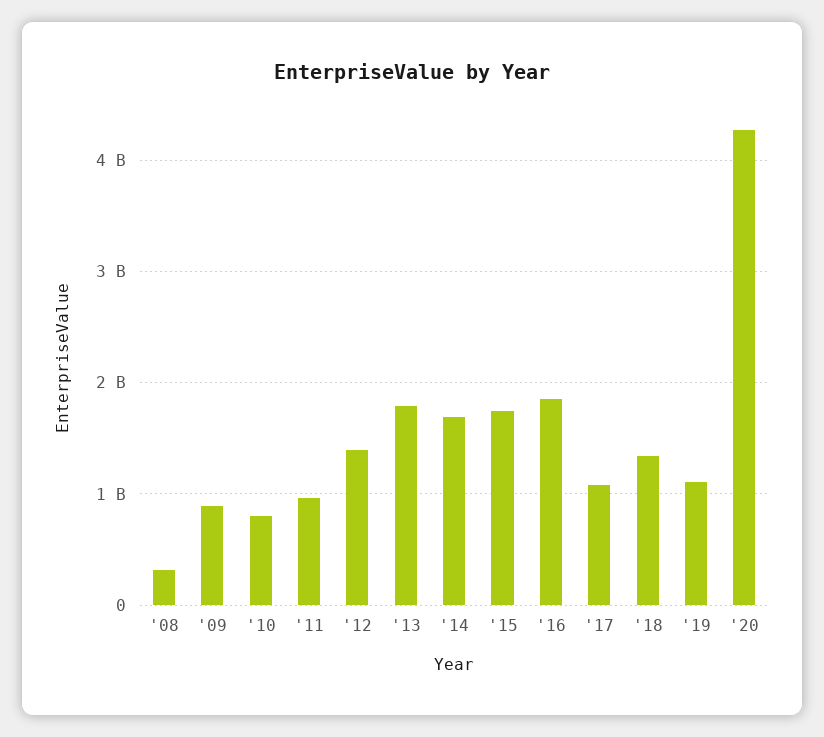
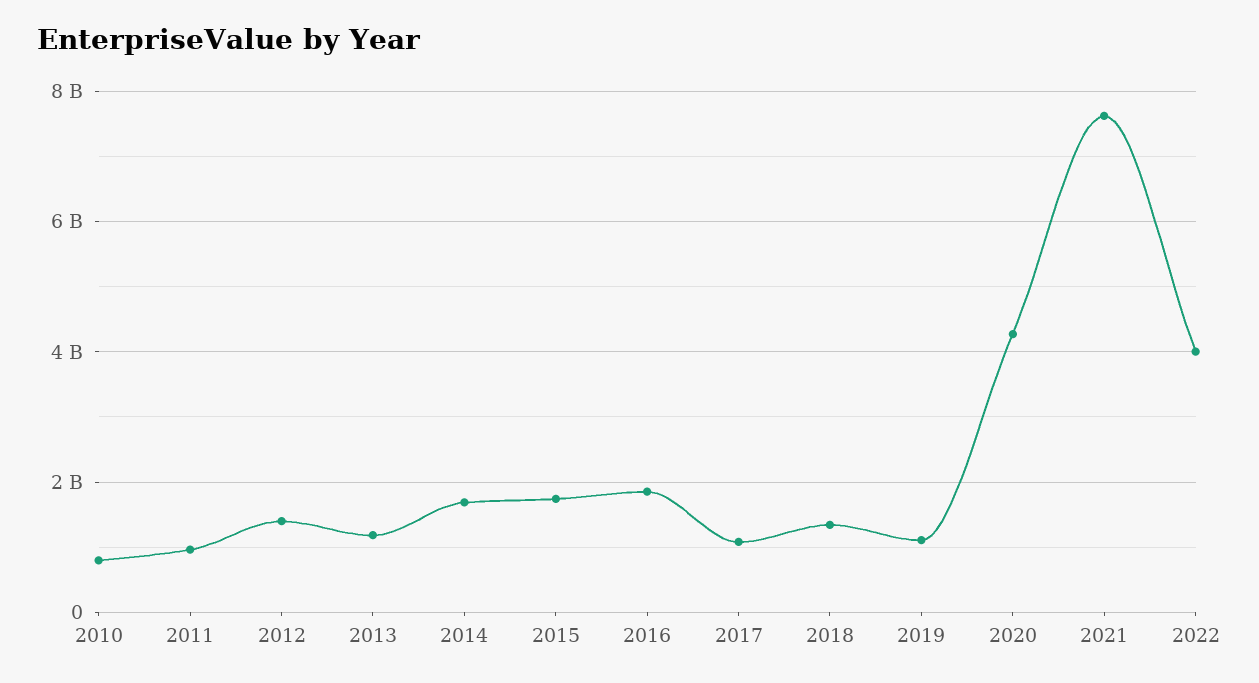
'08: 300000000 -> none
'09: 900000000 -> none
'13: 1800000000 -> 1200000000
2021: none -> 7600000000
2022: none -> 4000000000

